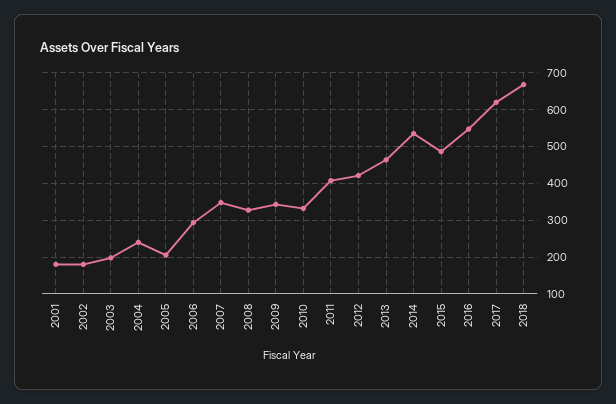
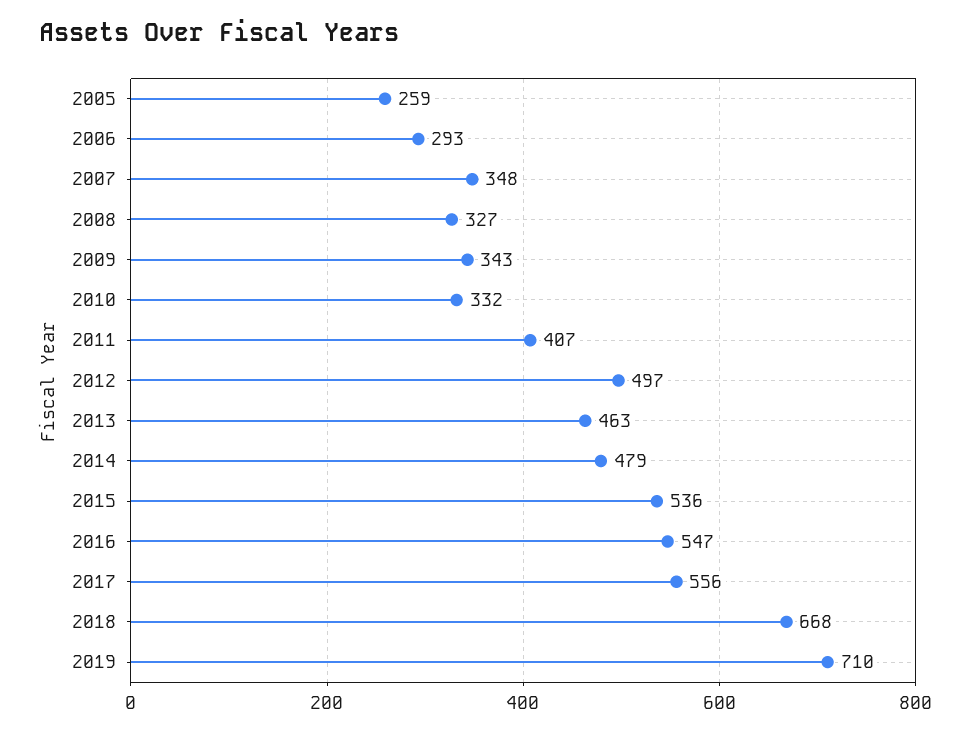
2001: 180 -> none
2002: 180 -> none
2003: 200 -> none
2004: 240 -> none
2005: 200 -> 259
2012: 420 -> 497
2014: 540 -> 479
2015: 480 -> 536
2017: 620 -> 556
2019: none -> 710

